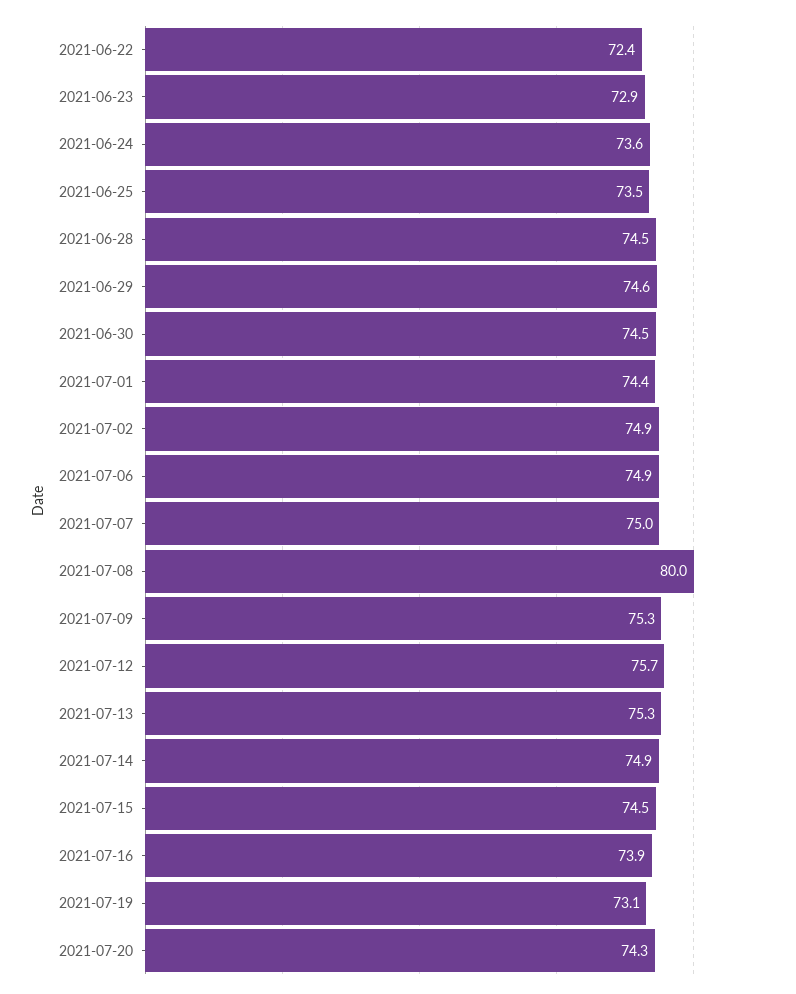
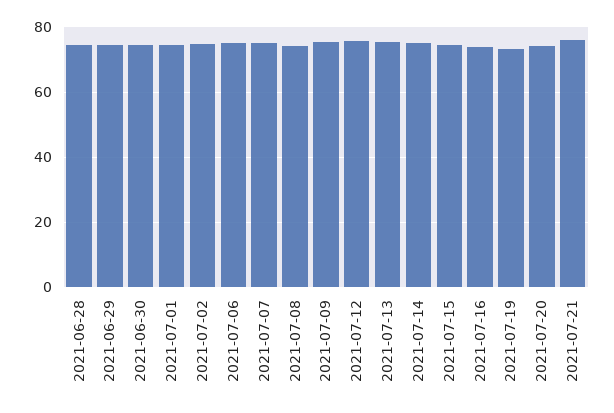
2021-06-22: 72.4 -> none
2021-06-23: 72.9 -> none
2021-06-24: 73.6 -> none
2021-06-25: 73.5 -> none
2021-07-08: 80 -> 74
2021-07-21: none -> 76

